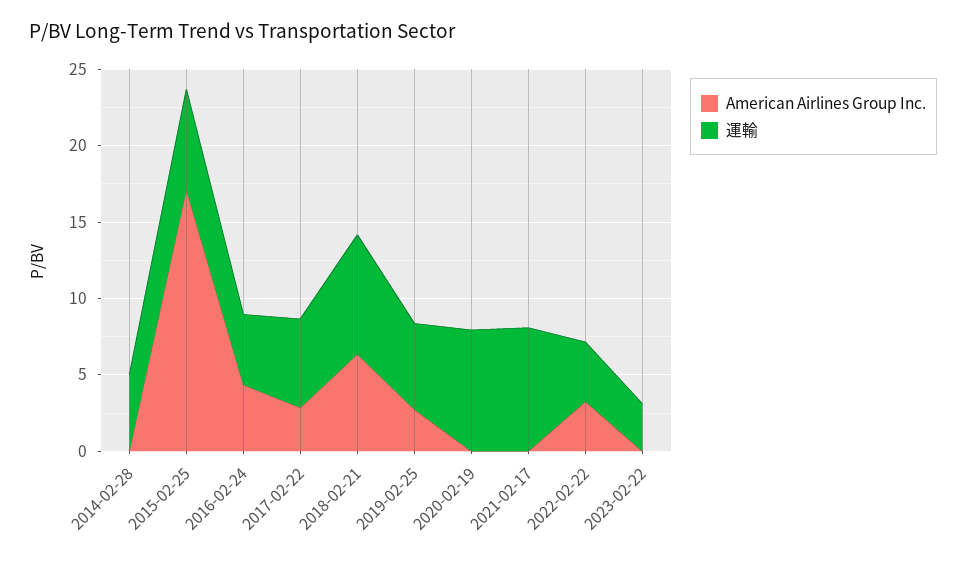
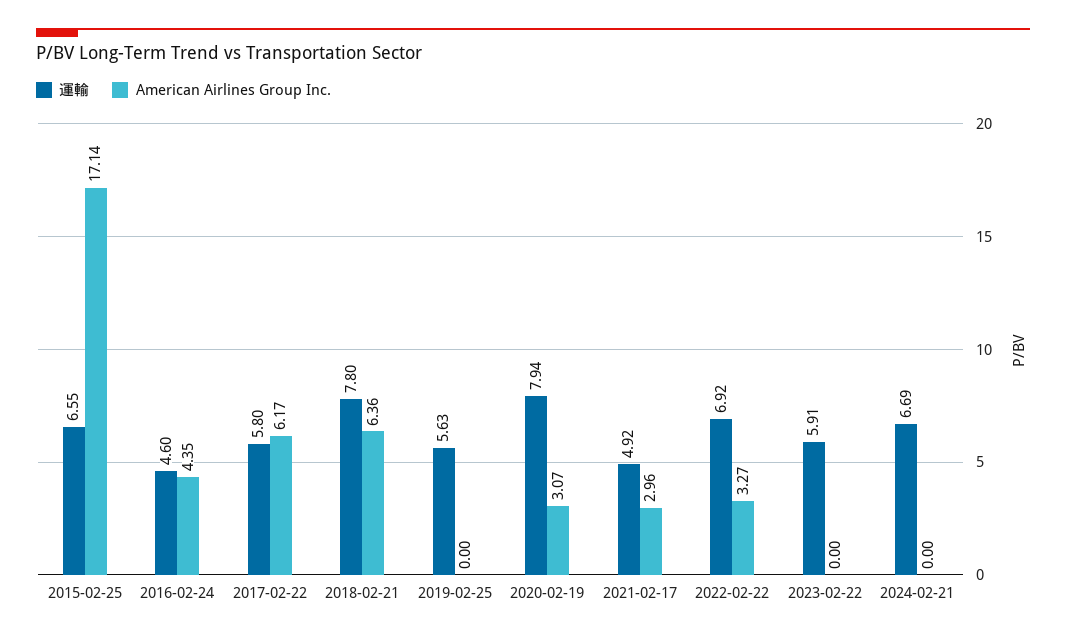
American Airlines Group Inc., 2014-02-28: 0 -> none
運輸, 2014-02-28: 5 -> none
American Airlines Group Inc., 2017-02-22: 3 -> 6.17
American Airlines Group Inc., 2019-02-25: 3 -> 0
American Airlines Group Inc., 2020-02-19: 0 -> 3.07
American Airlines Group Inc., 2021-02-17: 0 -> 2.96
運輸, 2021-02-17: 8 -> 4.92
運輸, 2022-02-22: 4 -> 6.92
運輸, 2023-02-22: 3 -> 5.91
運輸, 2024-02-21: none -> 6.69
American Airlines Group Inc., 2024-02-21: none -> 0

